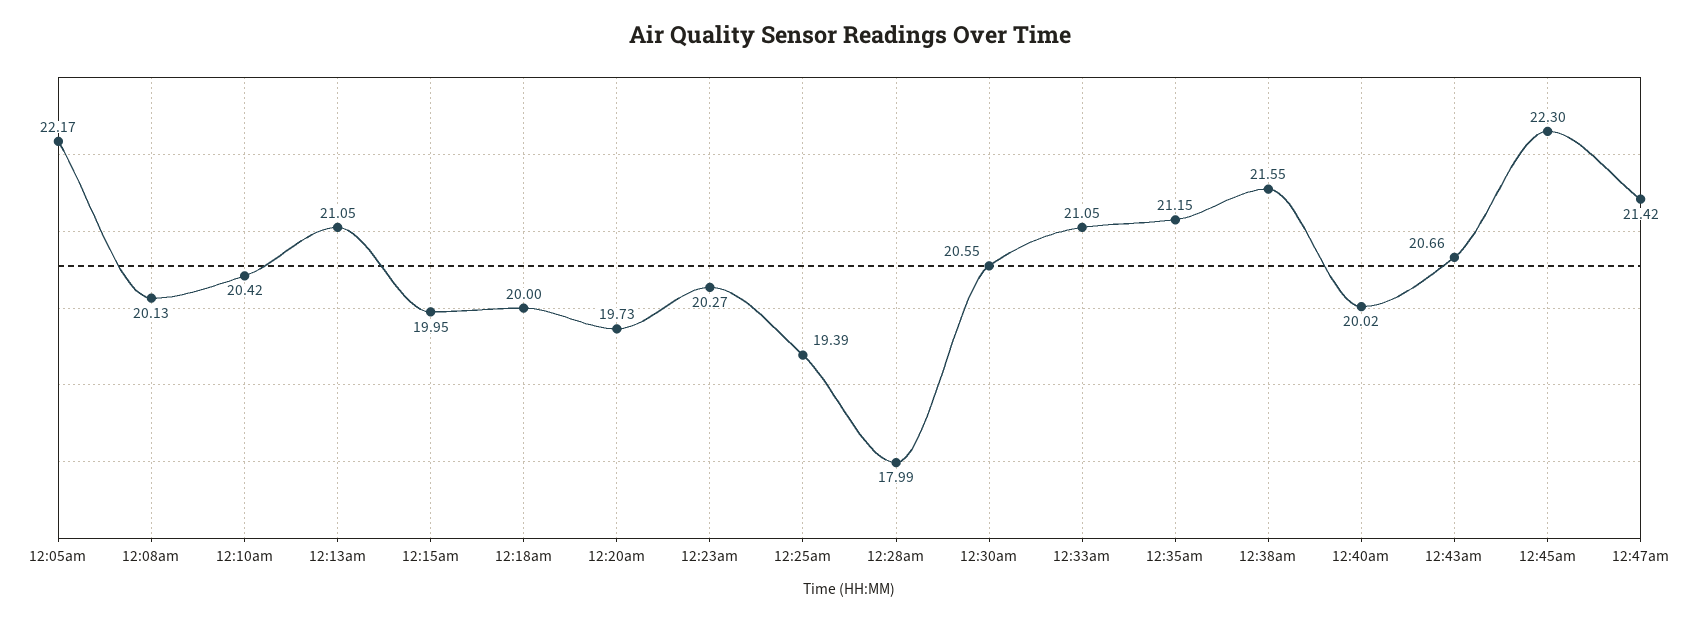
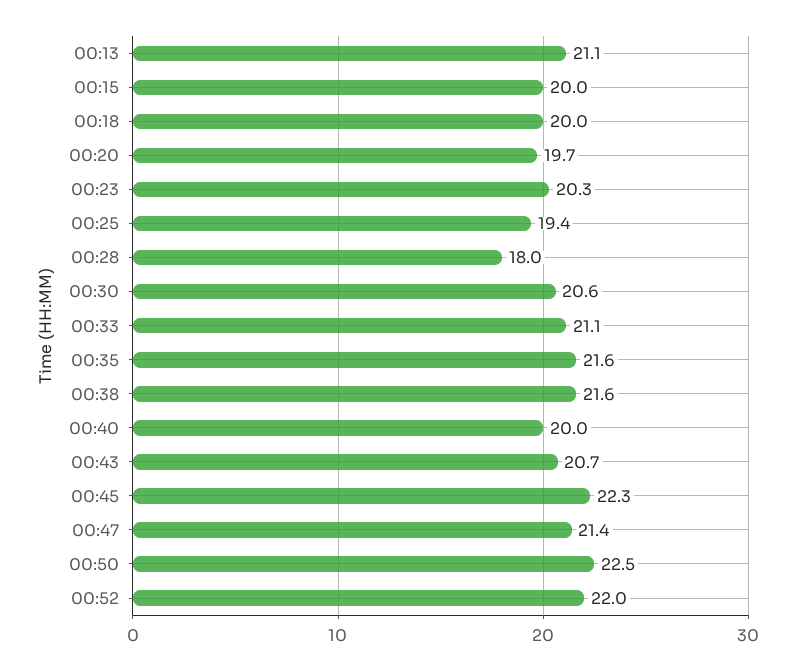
12:05am: 22.17 -> none
12:08am: 20.13 -> none
12:10am: 20.42 -> none
12:35am: 21.15 -> 21.6
00:50: none -> 22.5
00:52: none -> 22

